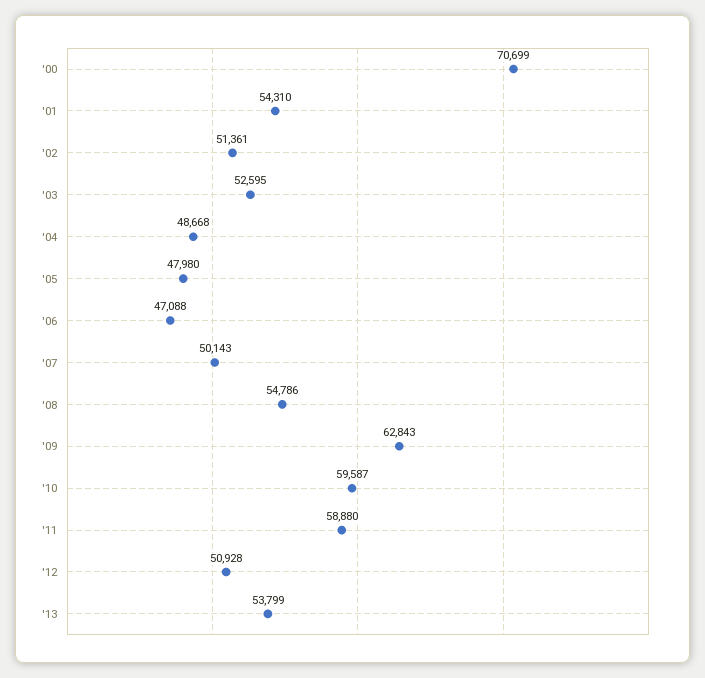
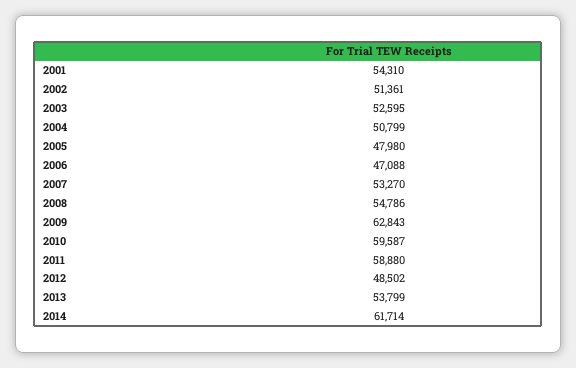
'00: 70699 -> none
'04: 48668 -> 50799
'07: 50143 -> 53270
'12: 50928 -> 48502
2014: none -> 61714

